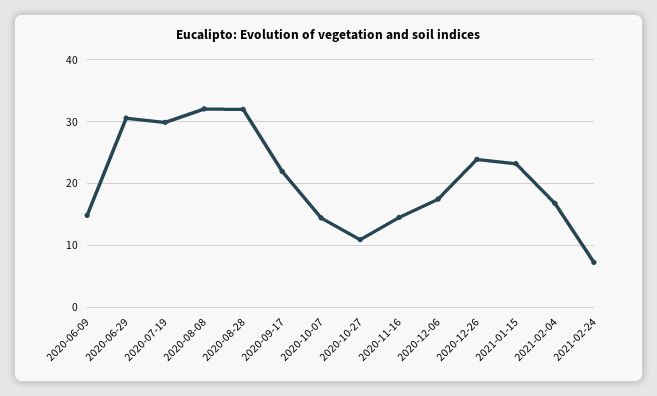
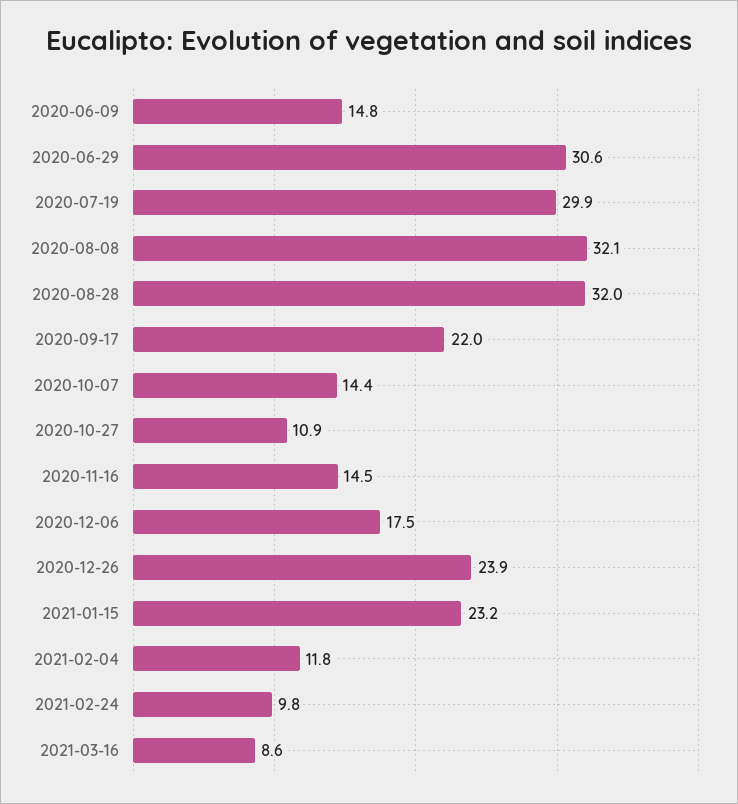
2021-02-04: 17 -> 11.8
2021-02-24: 7 -> 9.8
2021-03-16: none -> 8.6

